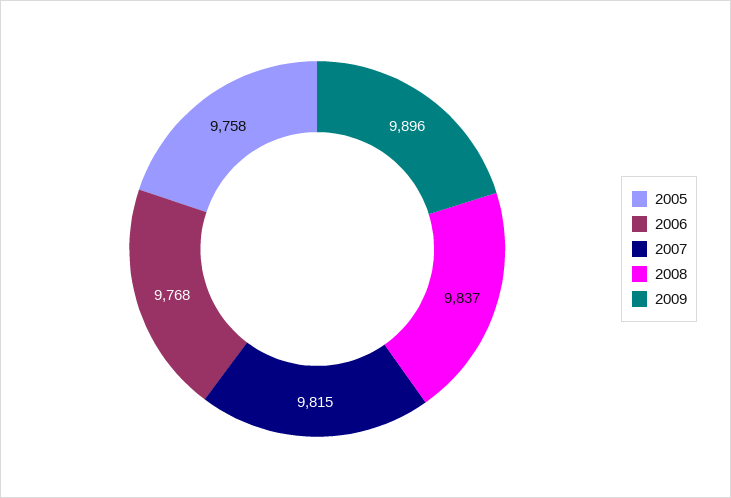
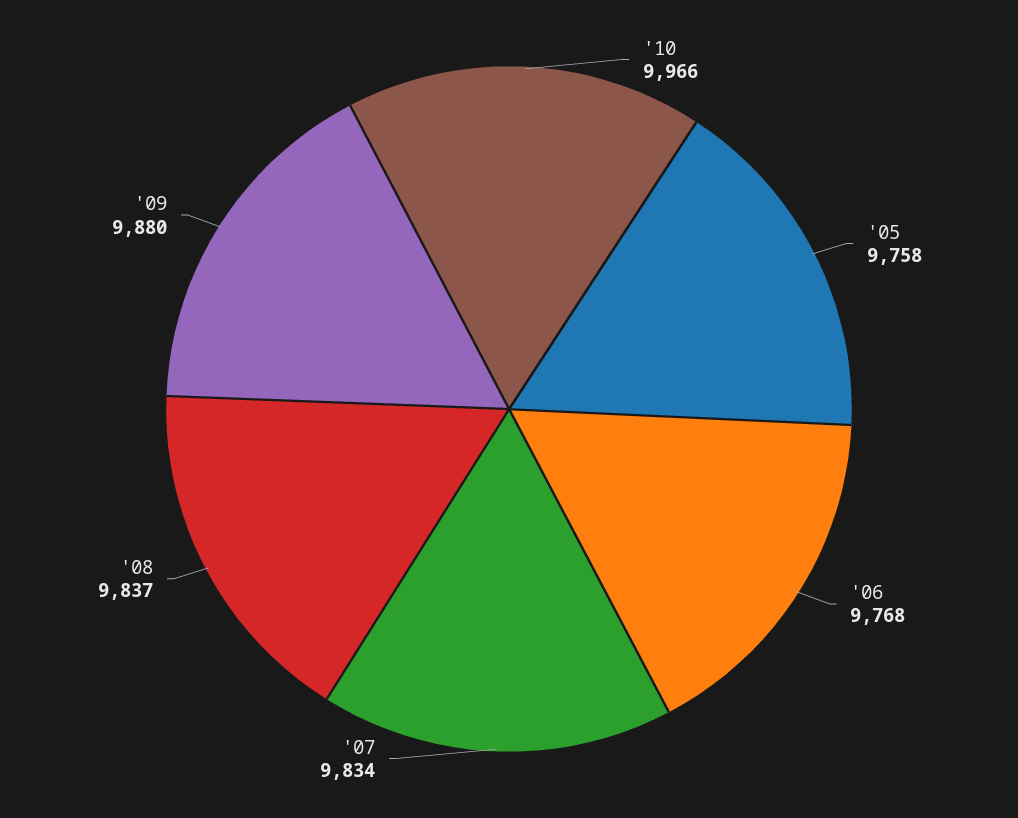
2007: 9815 -> 9834
2009: 9896 -> 9880
'10: none -> 9966

